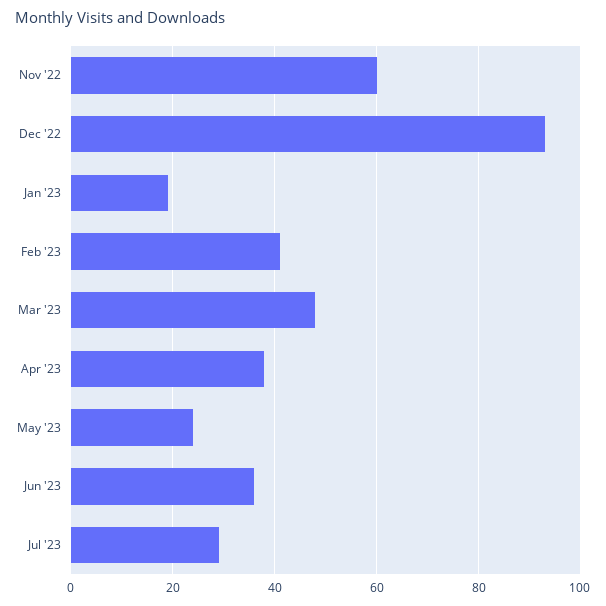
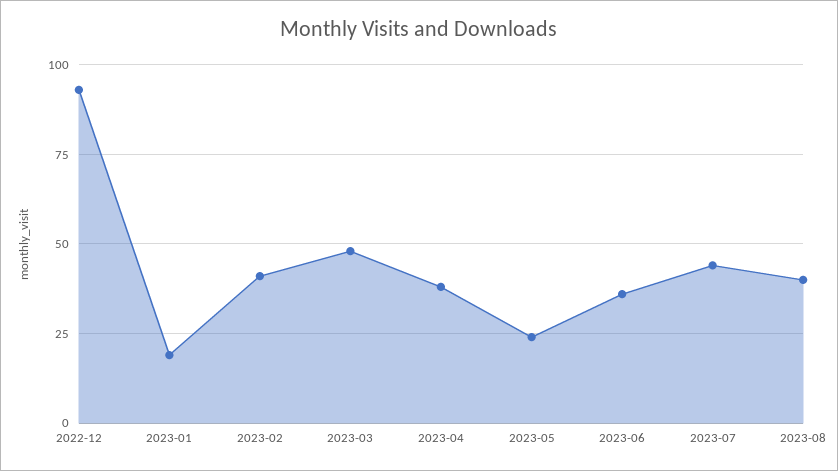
Nov '22: 60 -> none
Jul '23: 30 -> 45
2023-08: none -> 40

